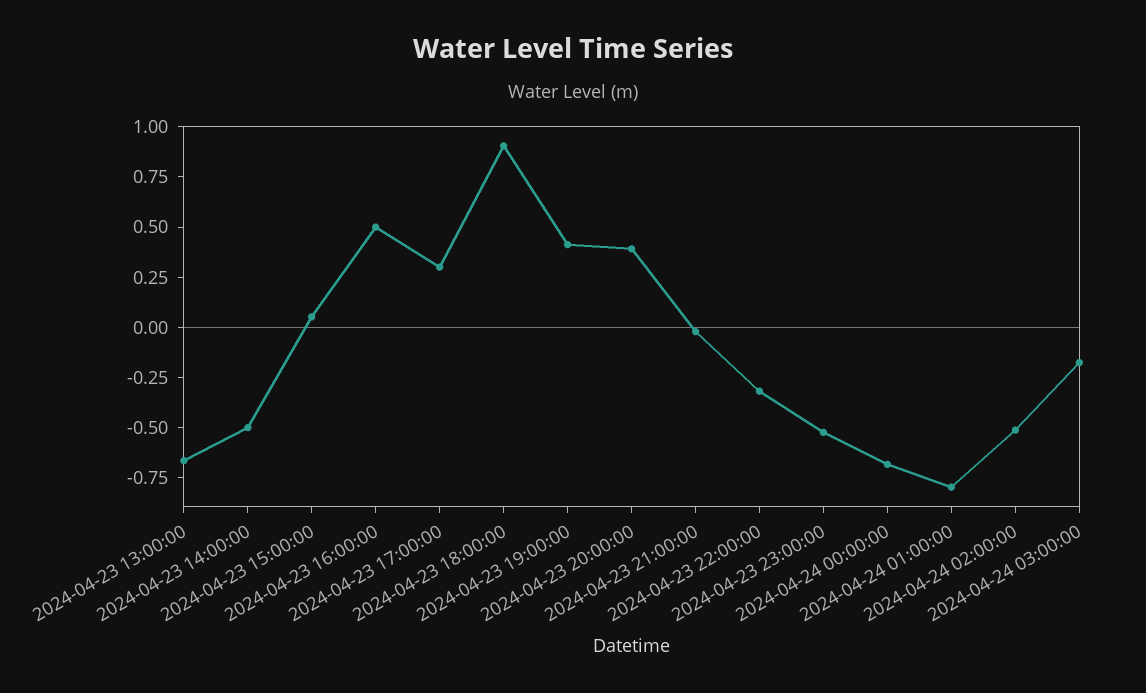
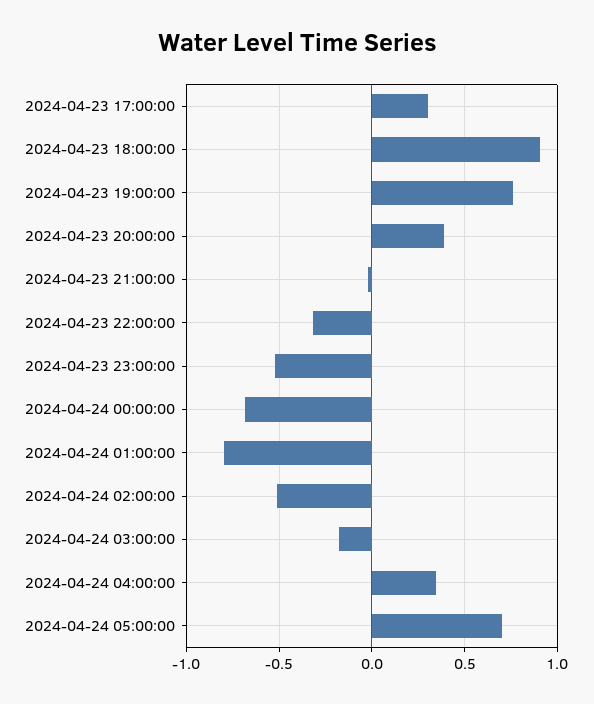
2024-04-23 13:00:00: -0.65 -> none
2024-04-23 14:00:00: -0.5 -> none
2024-04-23 15:00:00: 0.05 -> none
2024-04-23 16:00:00: 0.5 -> none
2024-04-23 19:00:00: 0.4 -> 0.75
2024-04-24 04:00:00: none -> 0.35
2024-04-24 05:00:00: none -> 0.7

